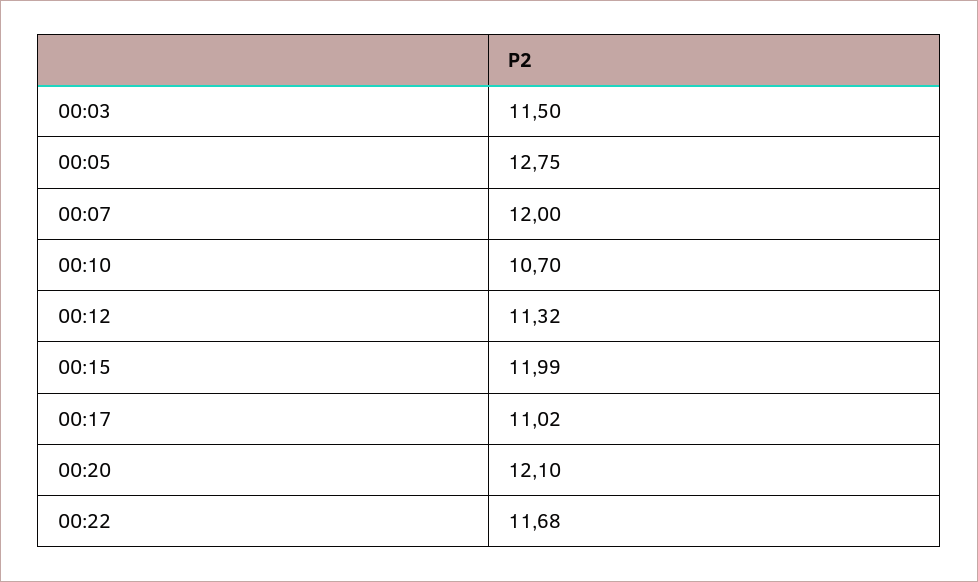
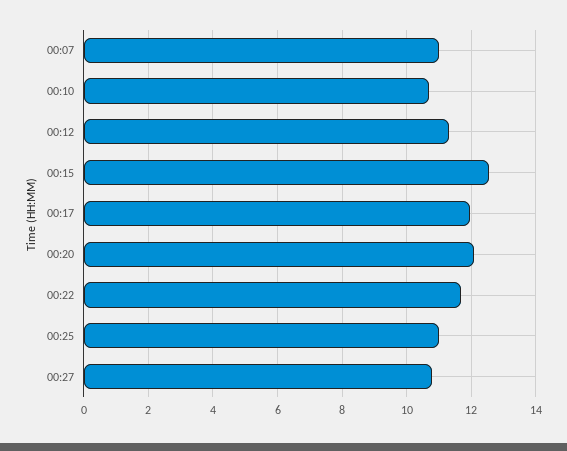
00:03: 11.5 -> none
00:05: 12.75 -> none
00:07: 12 -> 11
00:15: 11.99 -> 12.6
00:17: 11.02 -> 12
00:25: none -> 11
00:27: none -> 10.8

